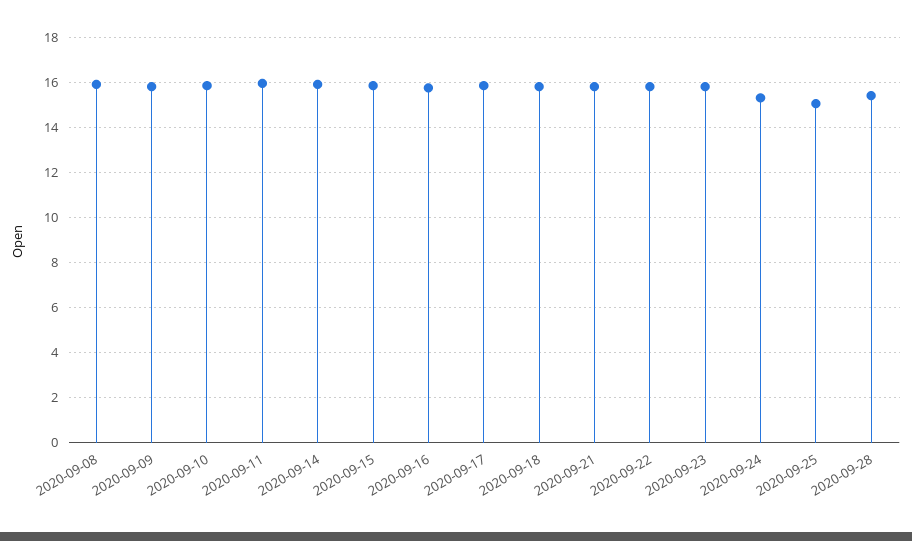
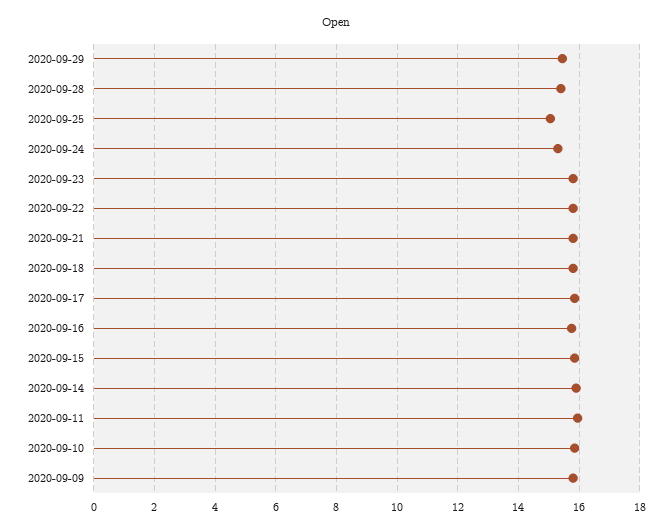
2020-09-08: 16 -> none
2020-09-29: none -> 15.4

